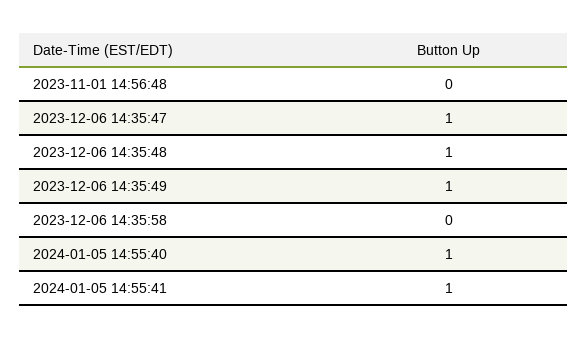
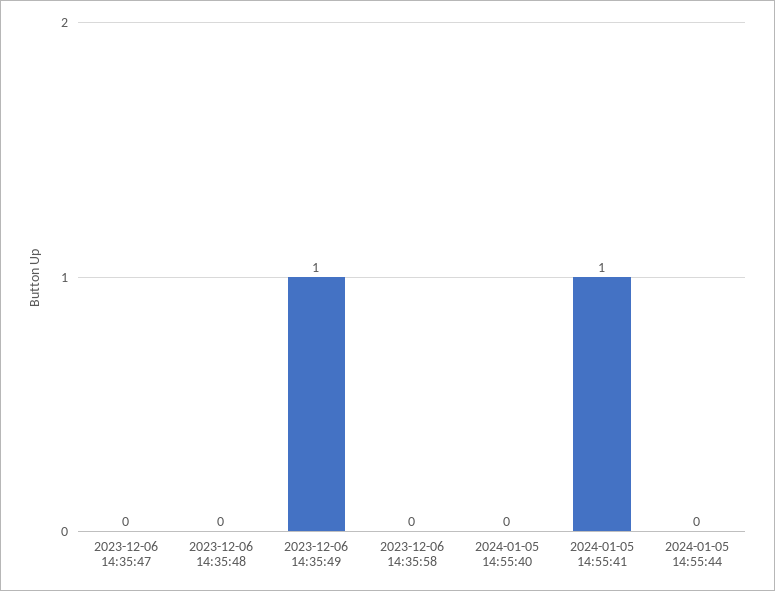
2023-11-01 14:56:48: 0 -> none
2023-12-06 14:35:47: 1 -> 0
2023-12-06 14:35:48: 1 -> 0
2024-01-05 14:55:40: 1 -> 0
2024-01-05 14:55:44: none -> 0

